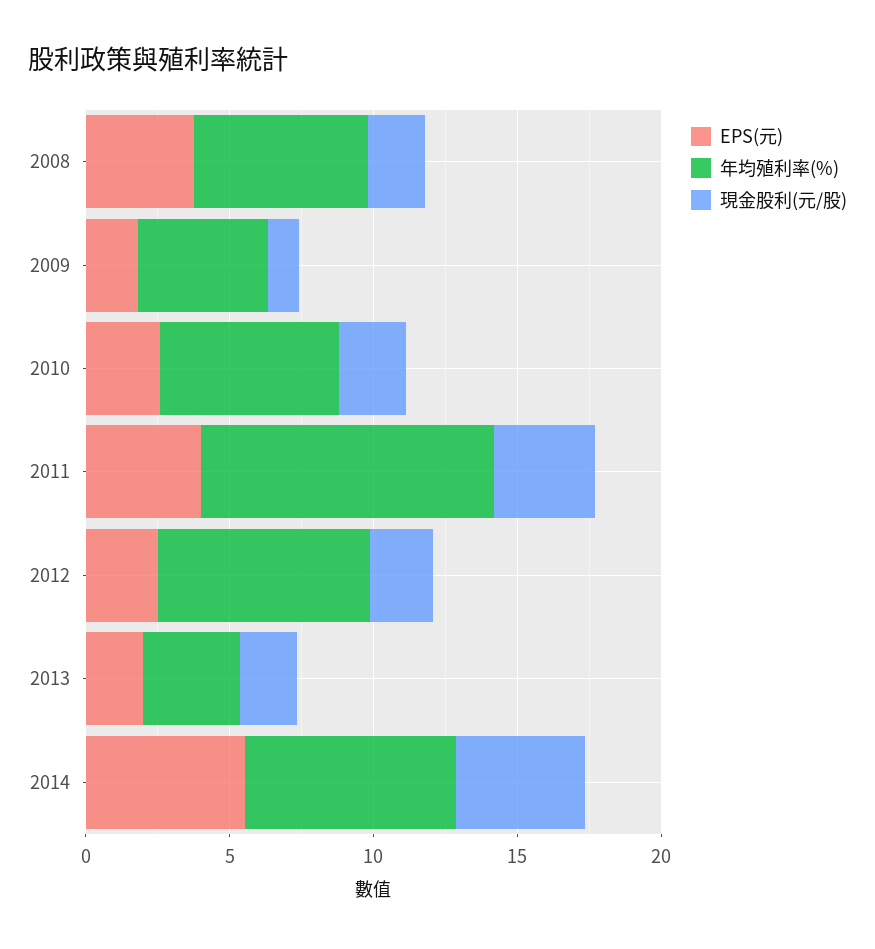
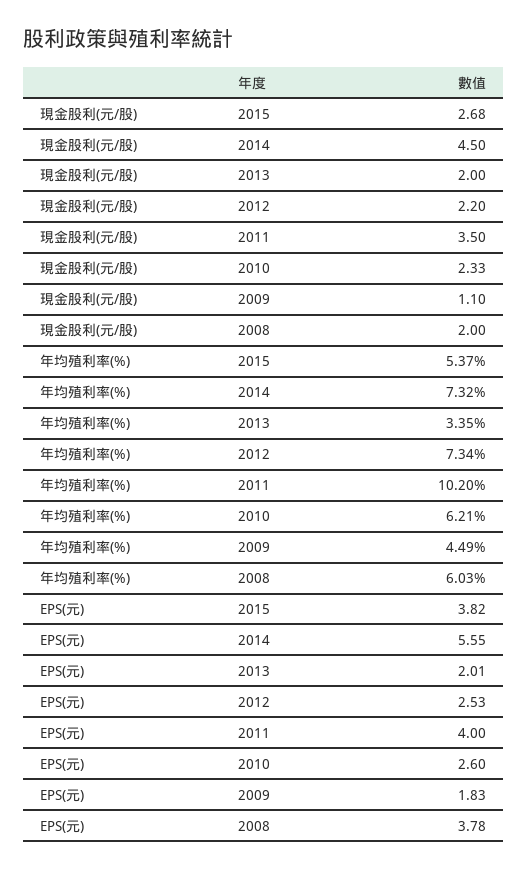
現金股利(元/股), 2015: none -> 2.68
年均殖利率(%), 2015: none -> 5.37
EPS(元), 2015: none -> 3.82

